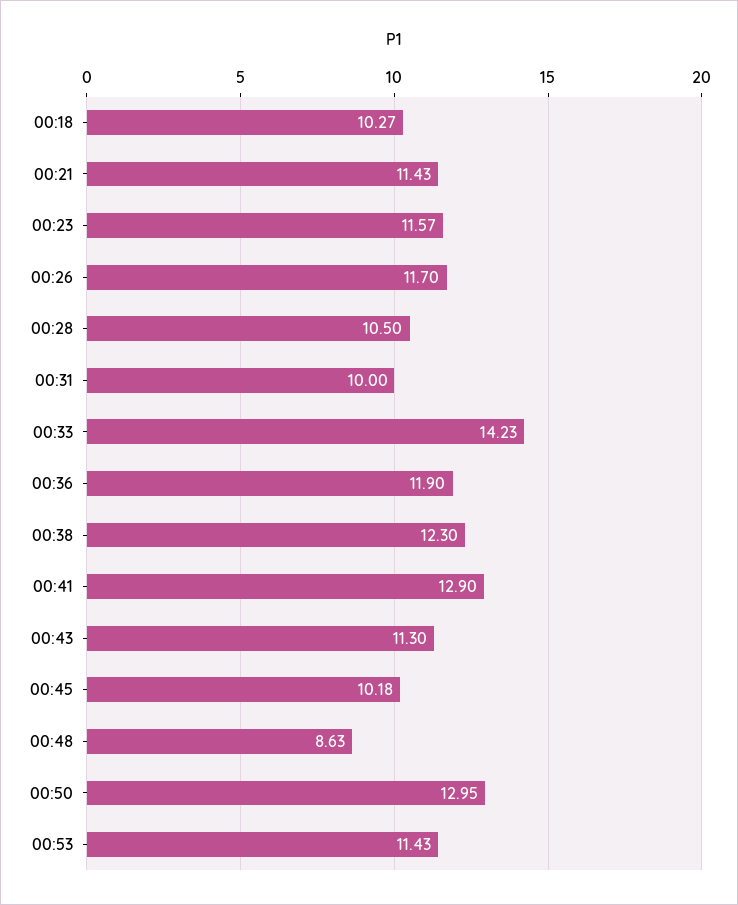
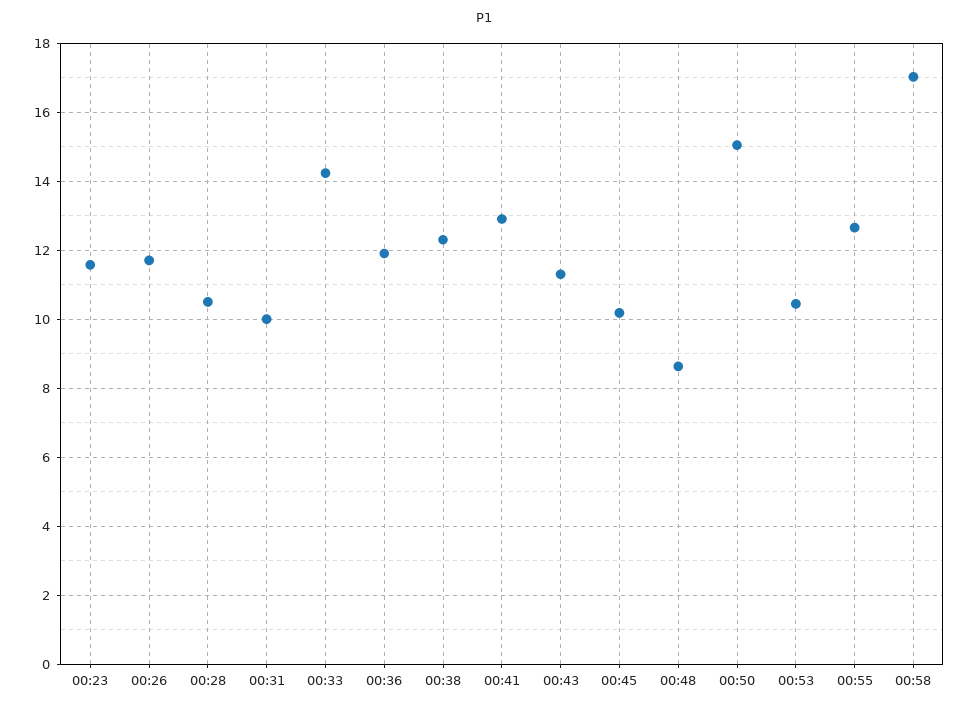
00:18: 10.27 -> none
00:21: 11.43 -> none
00:50: 12.95 -> 15
00:53: 11.43 -> 10.4
00:55: none -> 12.6
00:58: none -> 17

